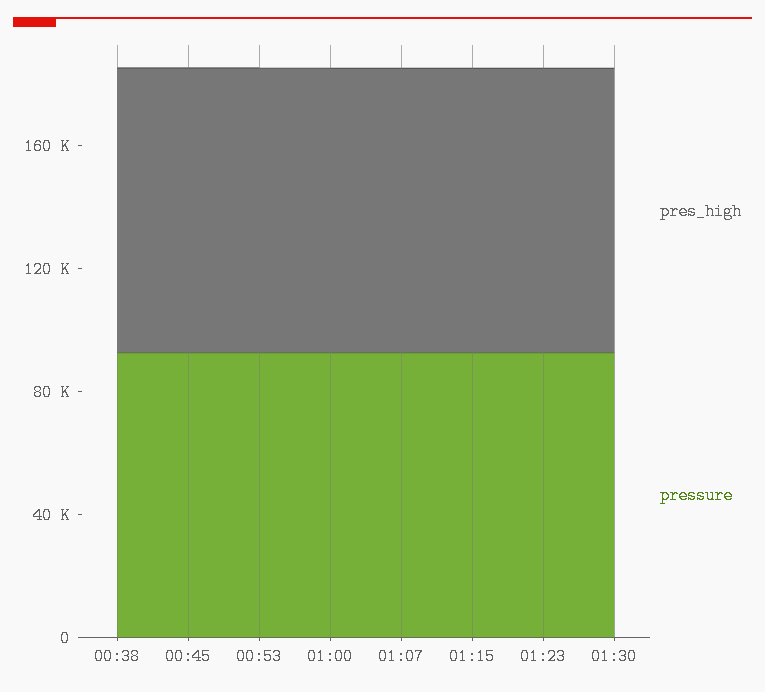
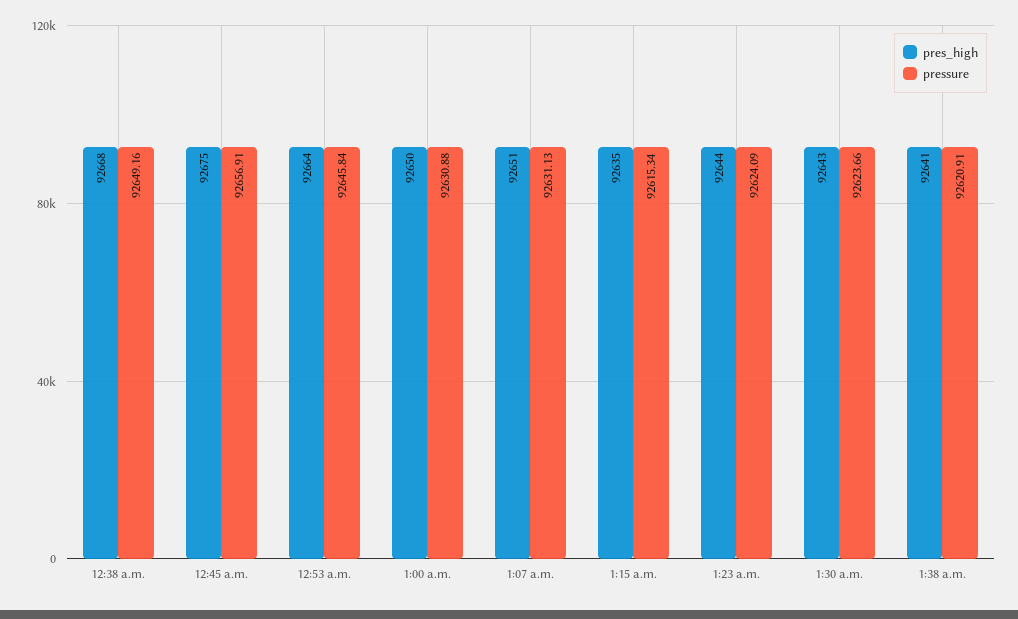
pres_high, 1:38 a.m.: none -> 92641
pressure, 1:38 a.m.: none -> 92620.91

